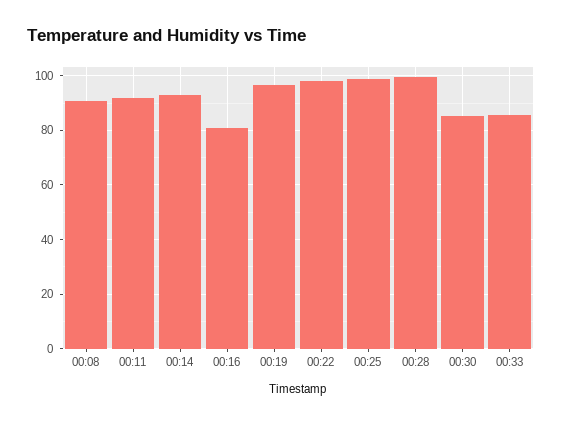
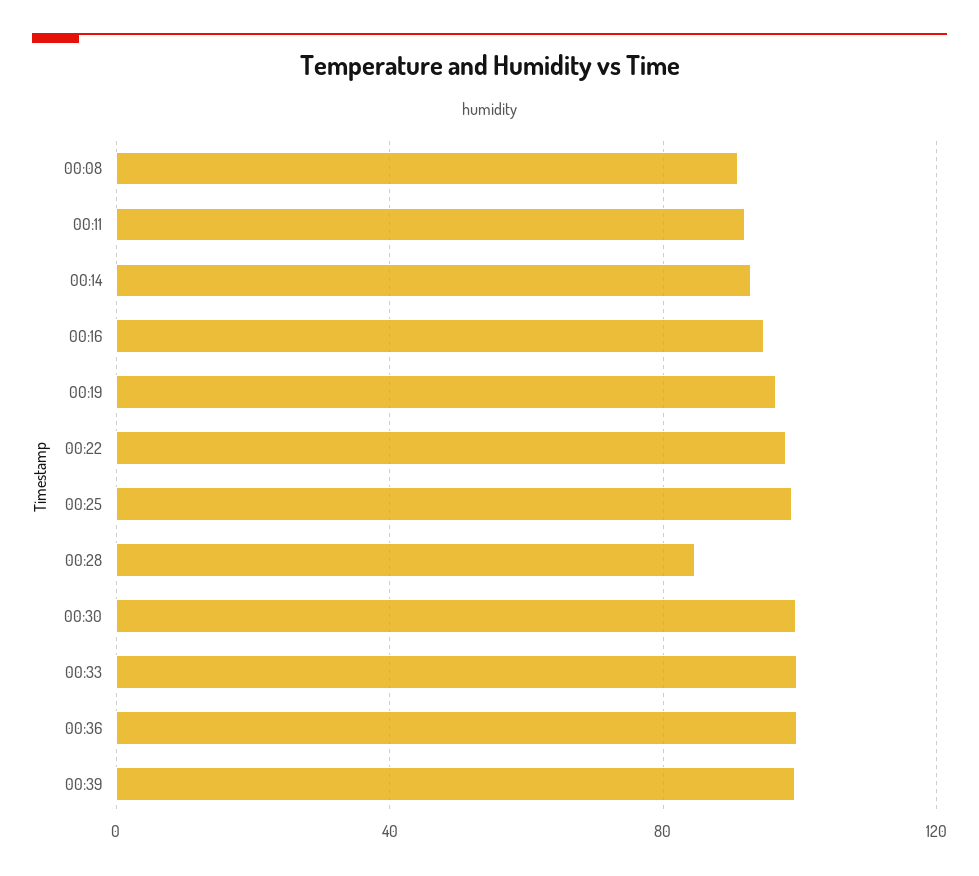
00:16: 80 -> 95
00:28: 100 -> 85
00:30: 85 -> 100
00:33: 85 -> 100
00:36: none -> 100
00:39: none -> 100

